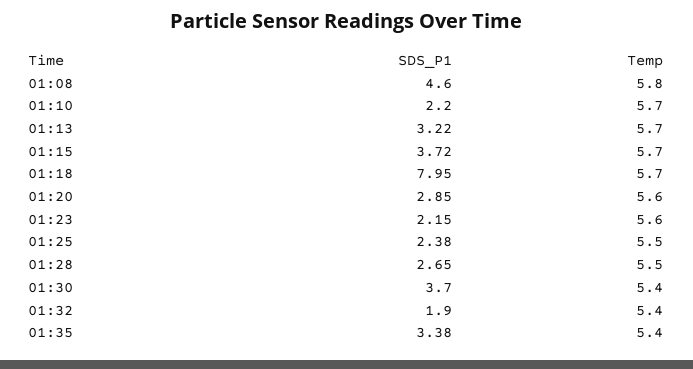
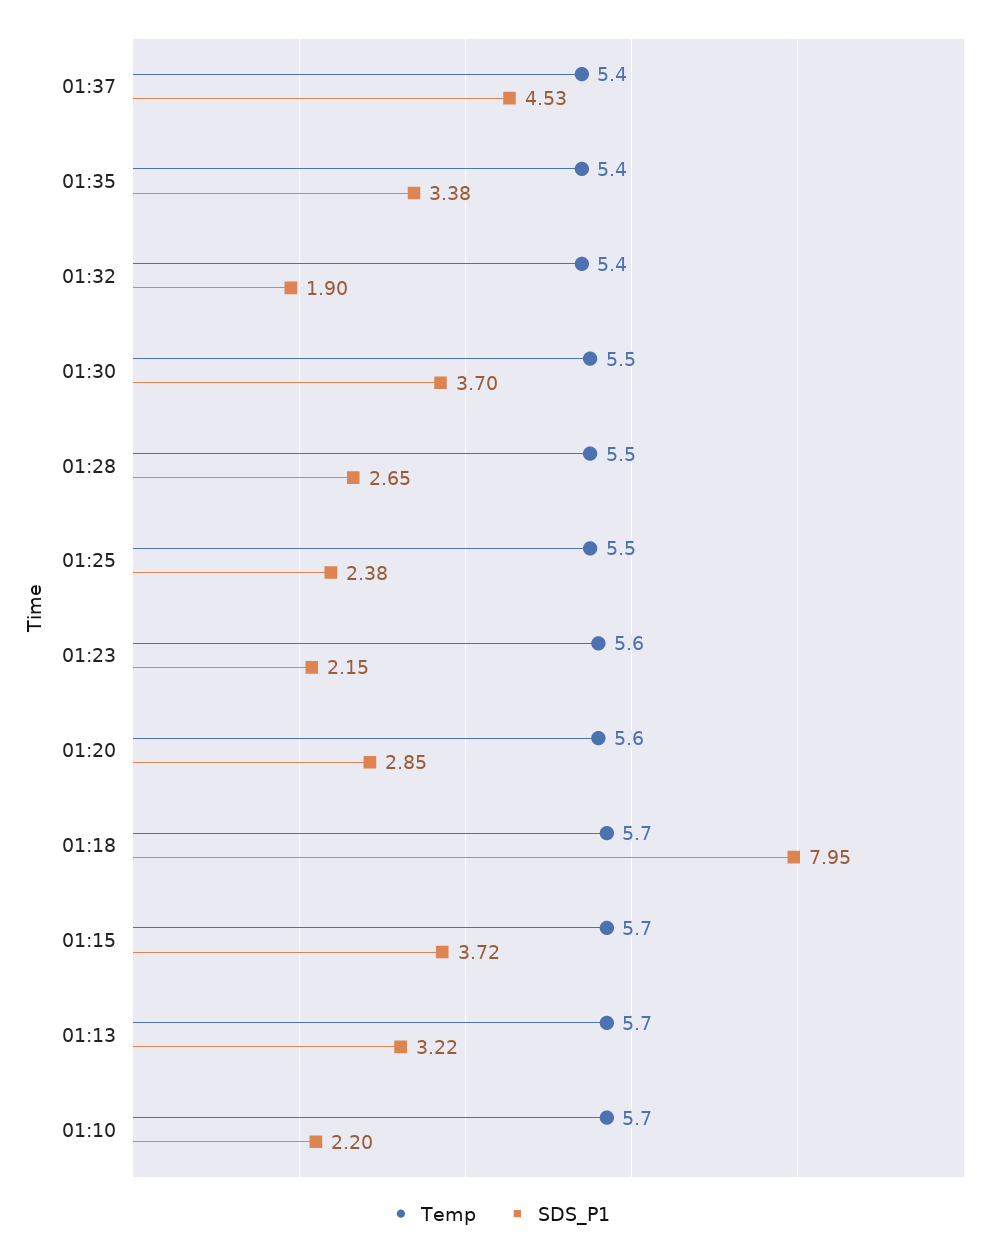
SDS_P1, 01:08: 4.6 -> none
Temp, 01:08: 5.8 -> none
Temp, 01:30: 5.4 -> 5.5
Temp, 01:37: none -> 5.4
SDS_P1, 01:37: none -> 4.53

